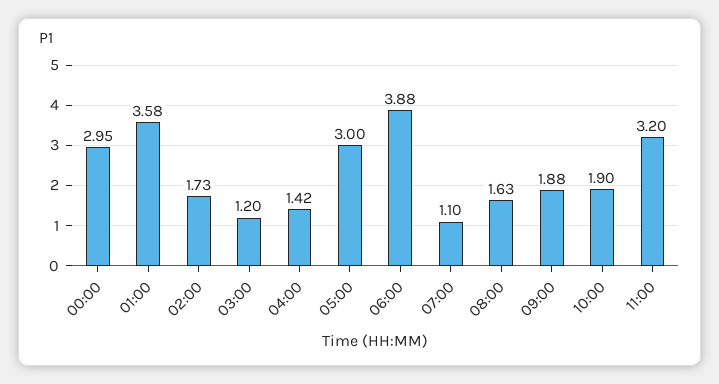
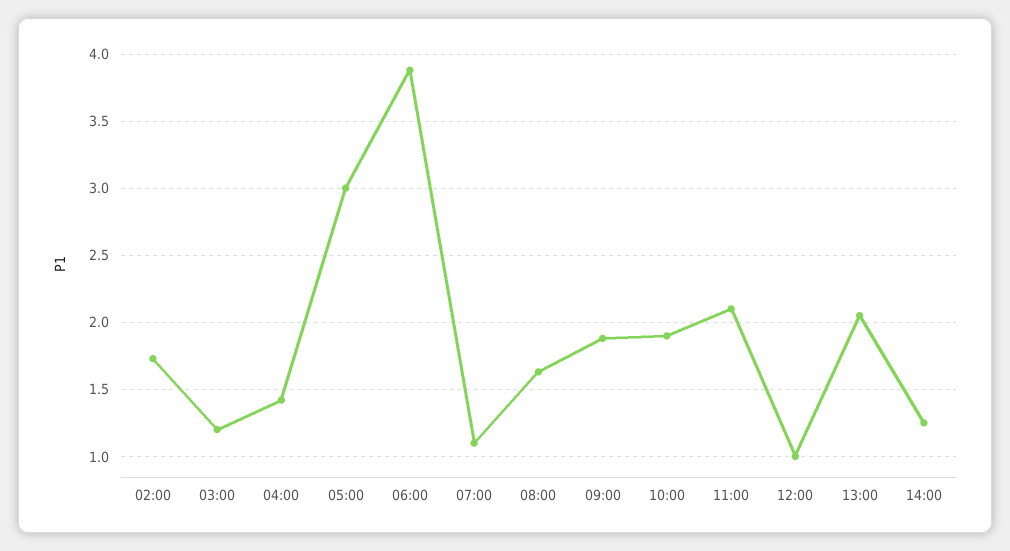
00:00: 2.95 -> none
01:00: 3.58 -> none
11:00: 3.2 -> 2.1
12:00: none -> 1
13:00: none -> 2.05
14:00: none -> 1.25

